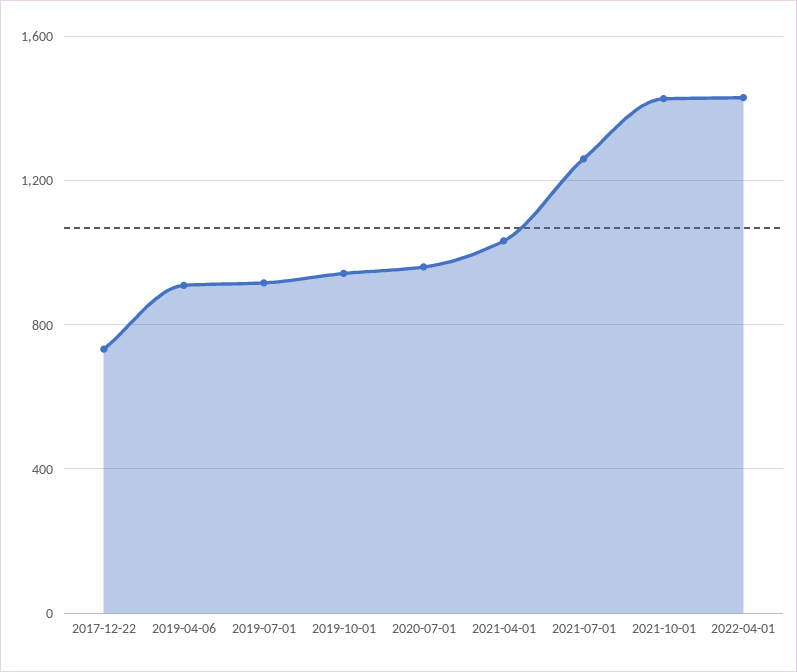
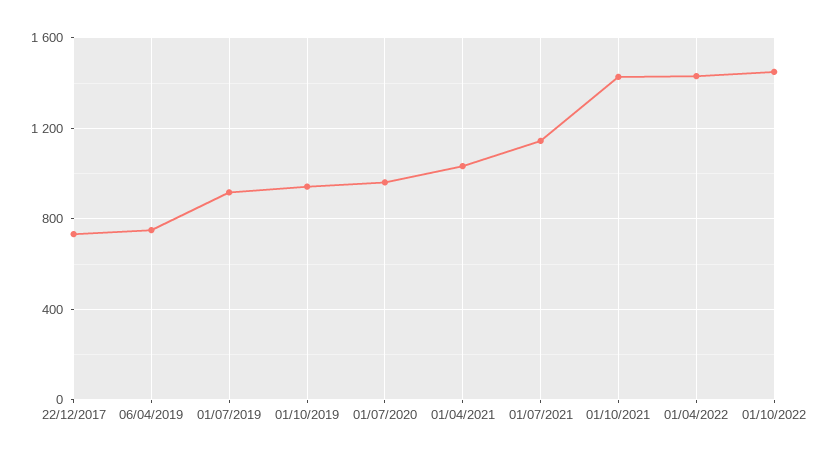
2019-04-06: 900 -> 750
2021-07-01: 1250 -> 1150
01/10/2022: none -> 1450

